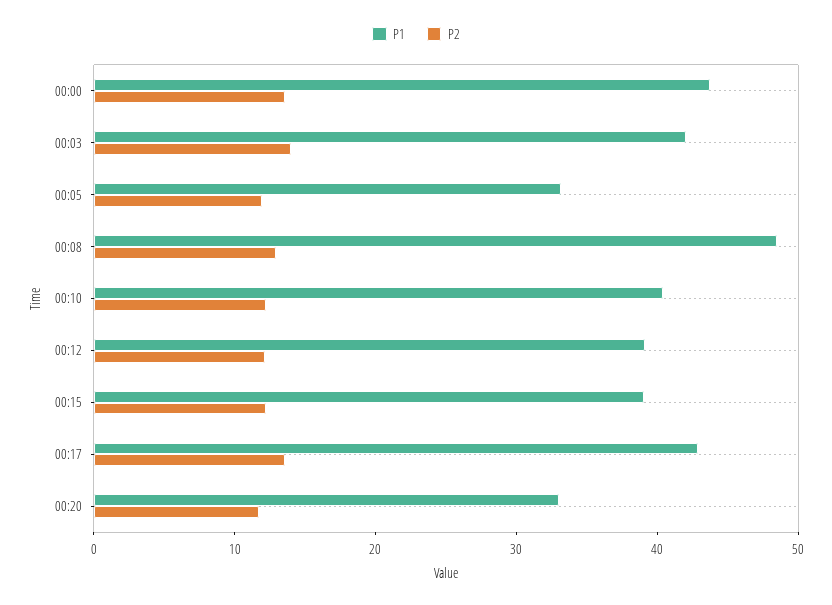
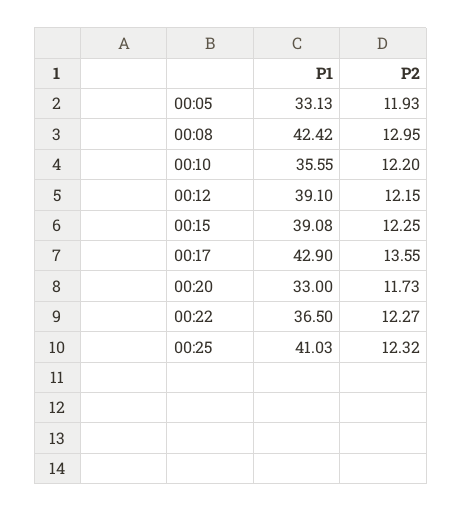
P1, 00:00: 44 -> none
P2, 00:00: 14 -> none
P1, 00:03: 42 -> none
P2, 00:03: 14 -> none
P1, 00:08: 48 -> 42.42
P1, 00:10: 40 -> 35.55
P1, 00:22: none -> 36.5
P2, 00:22: none -> 12.27
P1, 00:25: none -> 41.03
P2, 00:25: none -> 12.32

